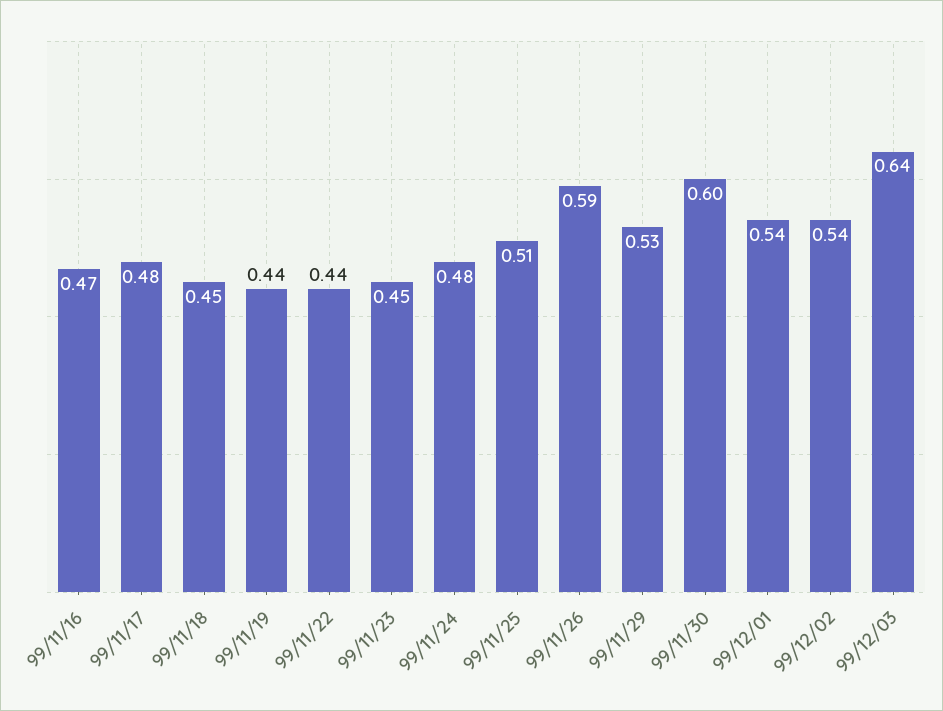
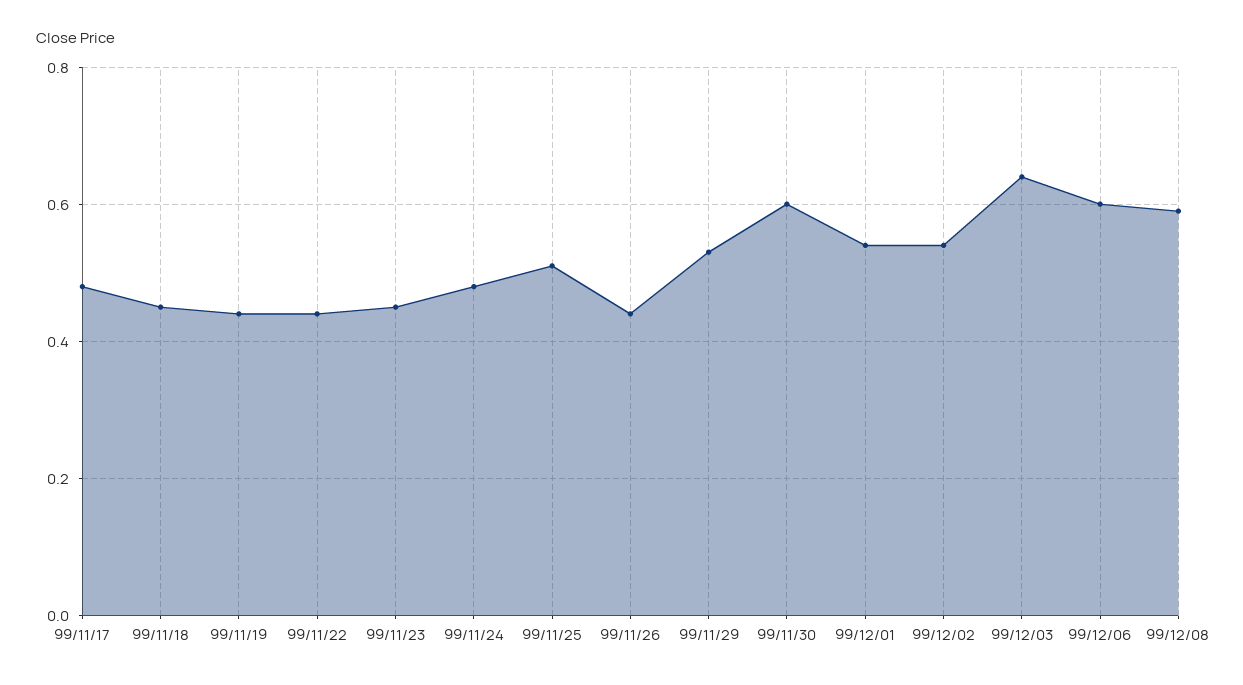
99/11/16: 0.47 -> none
99/11/26: 0.59 -> 0.45
99/12/06: none -> 0.6
99/12/08: none -> 0.6

